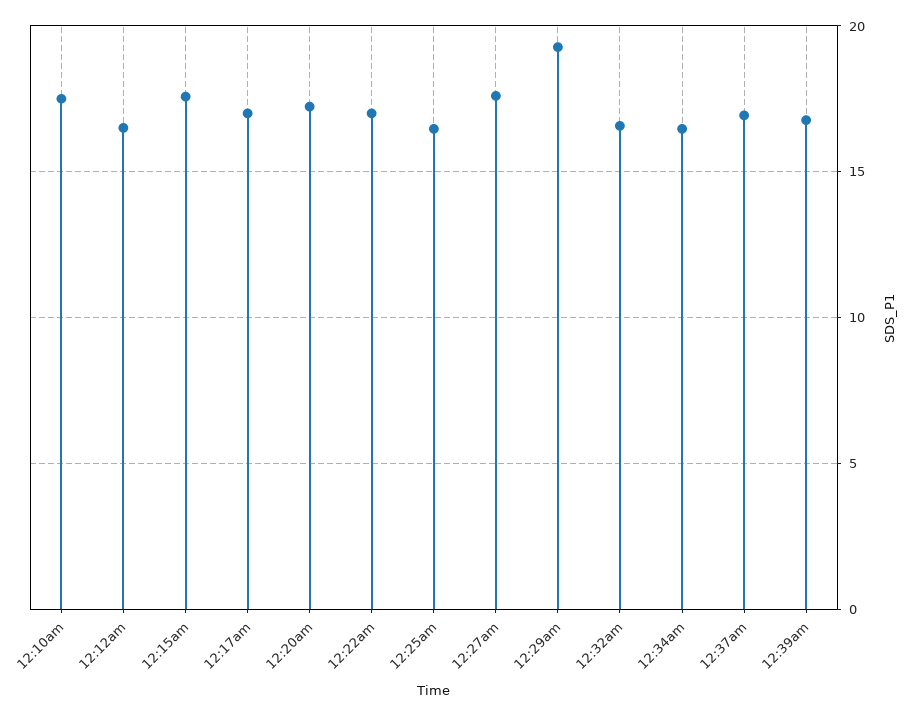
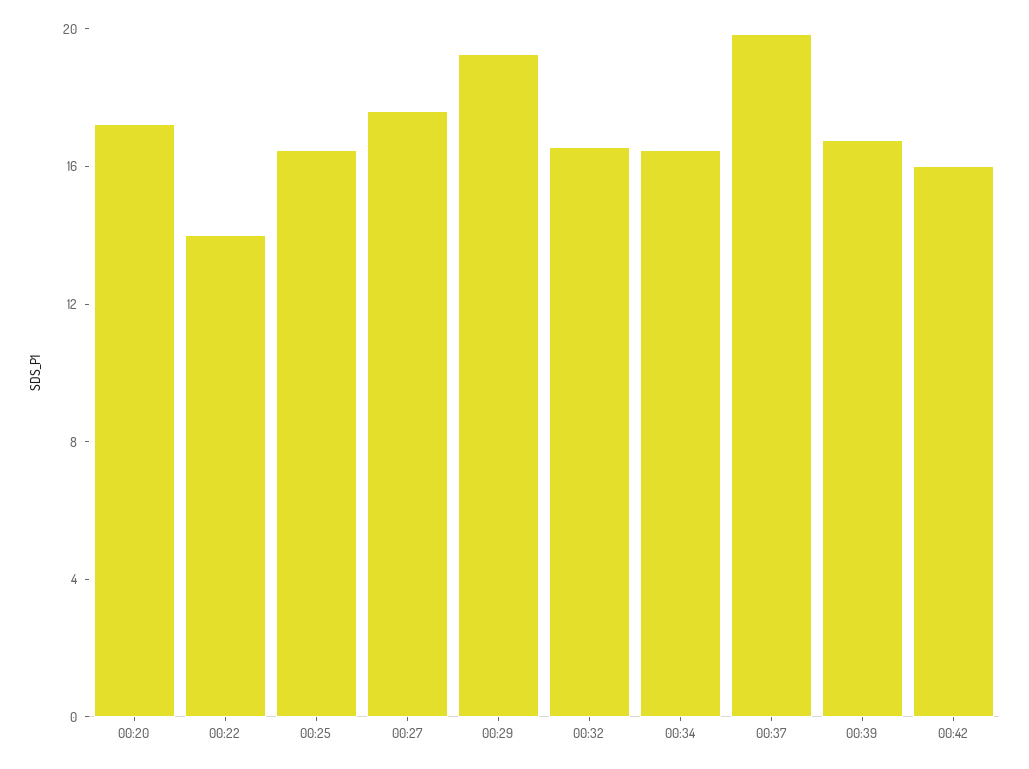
12:10am: 17.5 -> none
12:12am: 16.5 -> none
12:15am: 17.5 -> none
12:17am: 17 -> none
12:22am: 17 -> 14
12:37am: 17 -> 20
00:42: none -> 16

